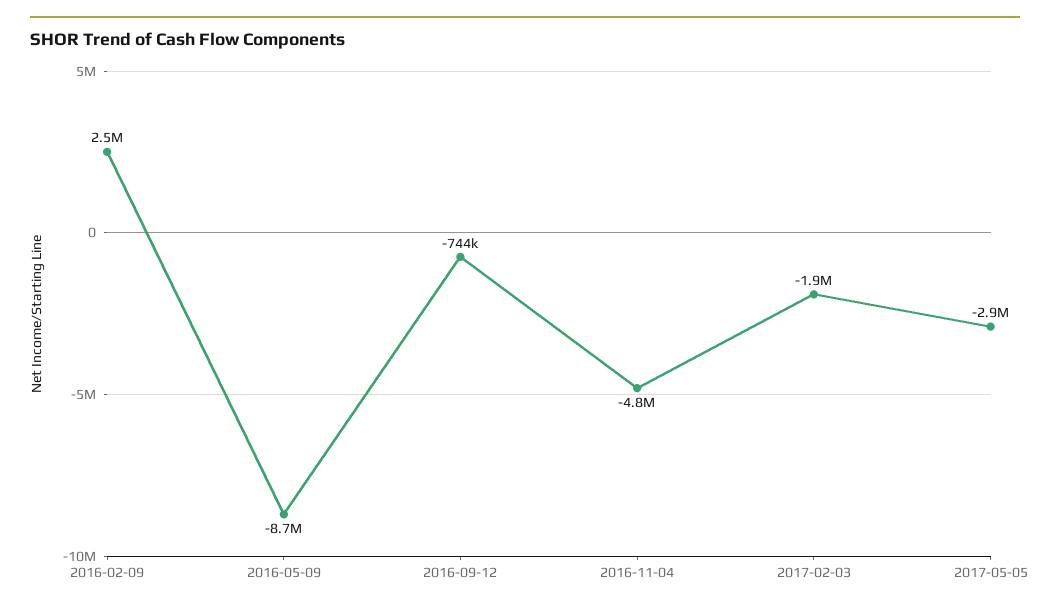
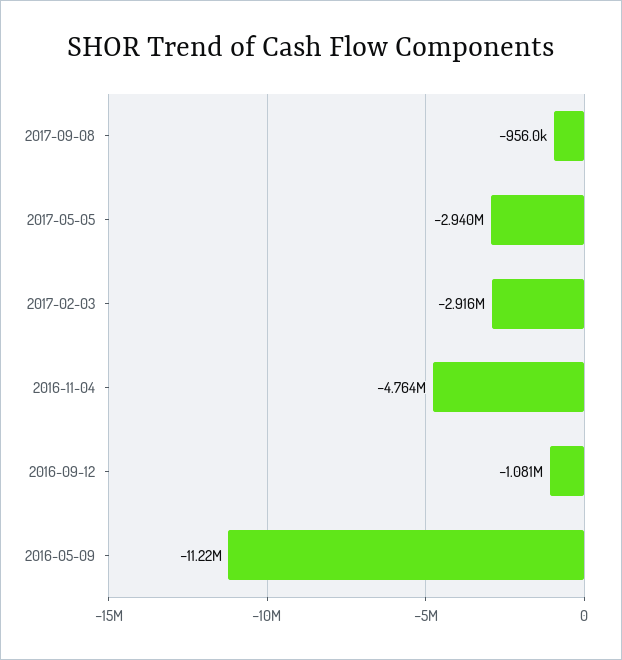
2016-02-09: 2500000 -> none
2016-05-09: -8700000 -> -11220000
2016-09-12: -744000 -> -1081000
2017-02-03: -1900000 -> -2916000
2017-09-08: none -> -956000

